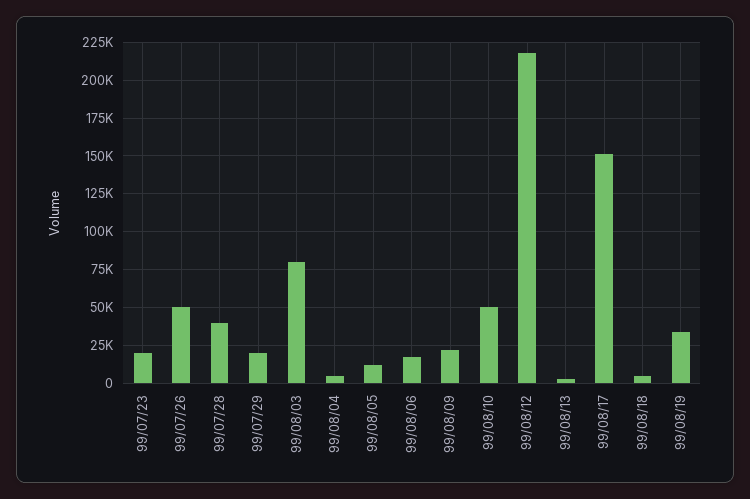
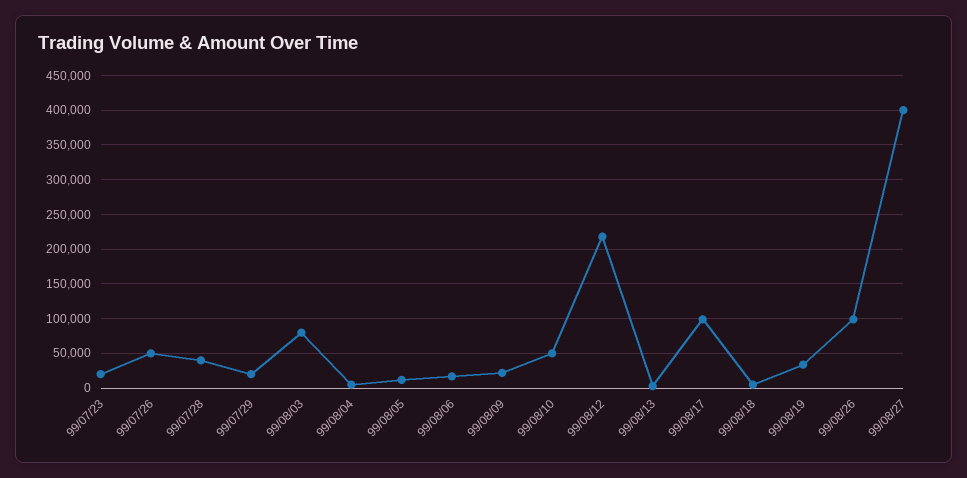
99/08/17: 150000 -> 100000
99/08/26: none -> 100000
99/08/27: none -> 400000

